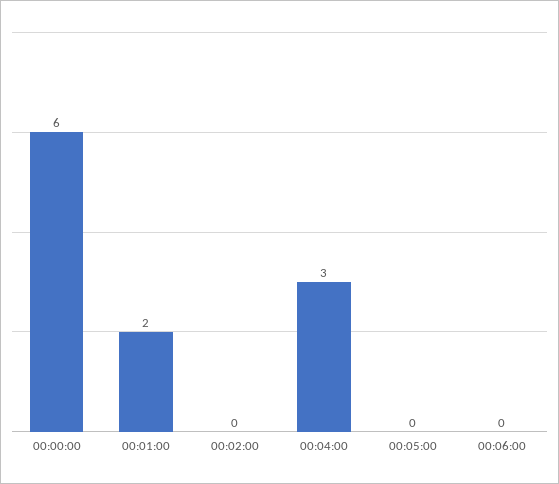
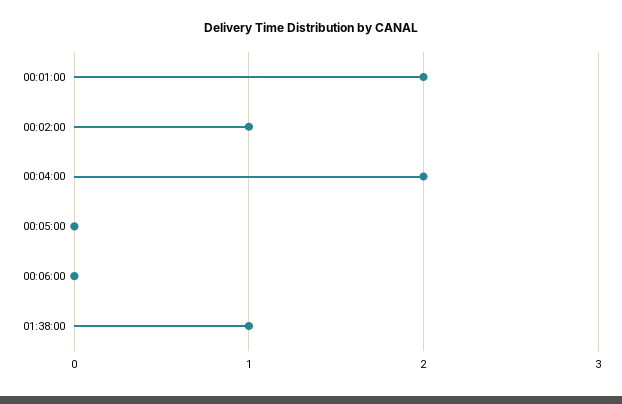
00:00:00: 6 -> none
00:02:00: 0 -> 1
00:04:00: 3 -> 2
01:38:00: none -> 1

